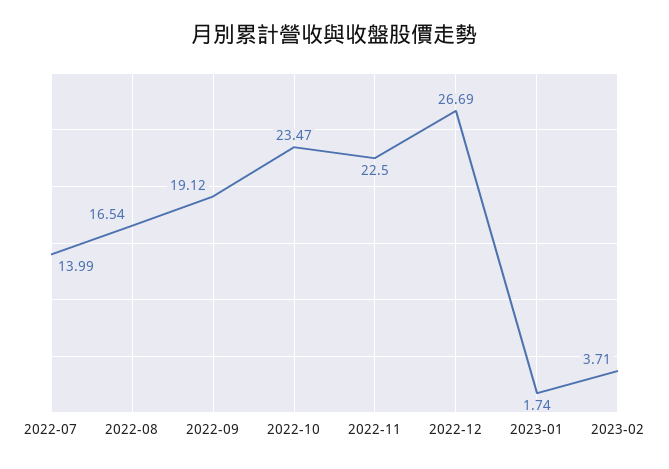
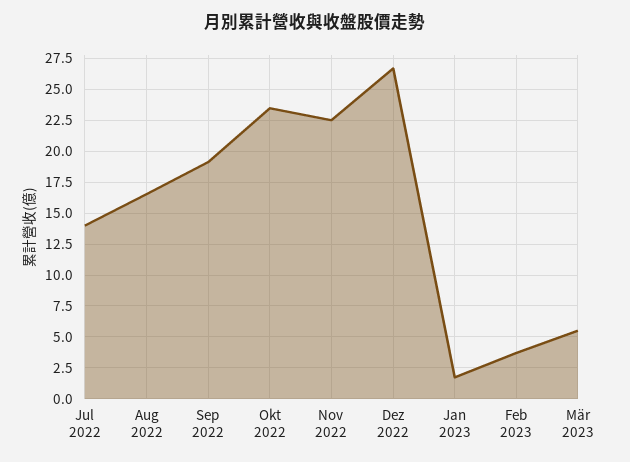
Mär 2023: none -> 5.5

